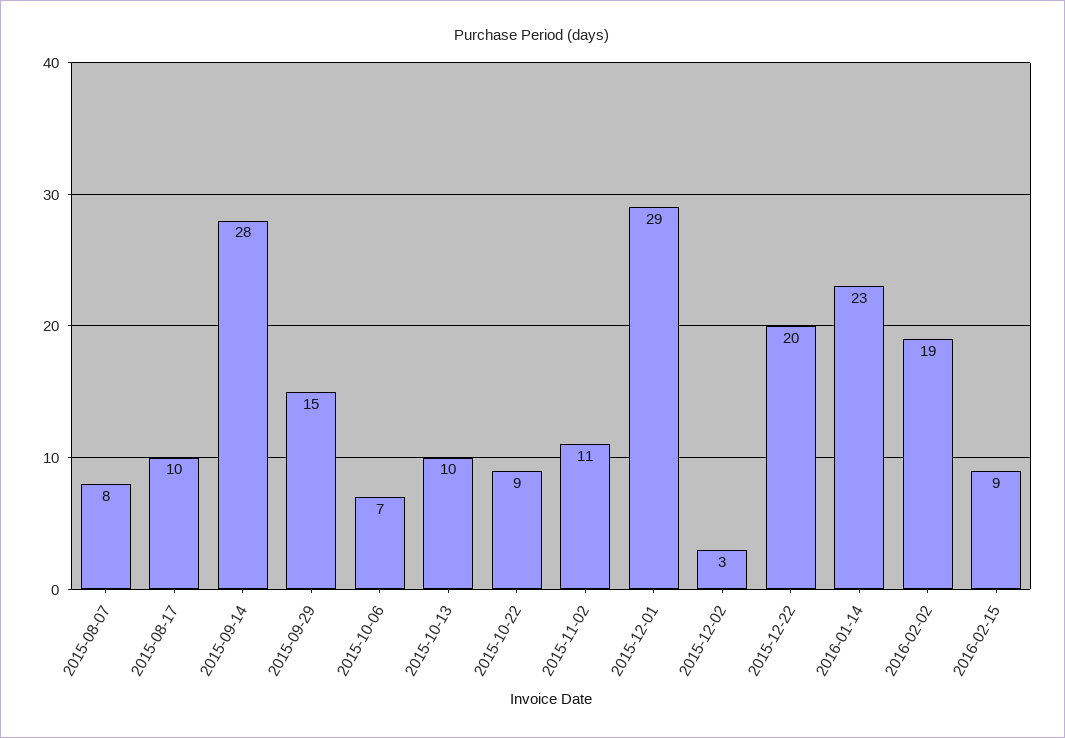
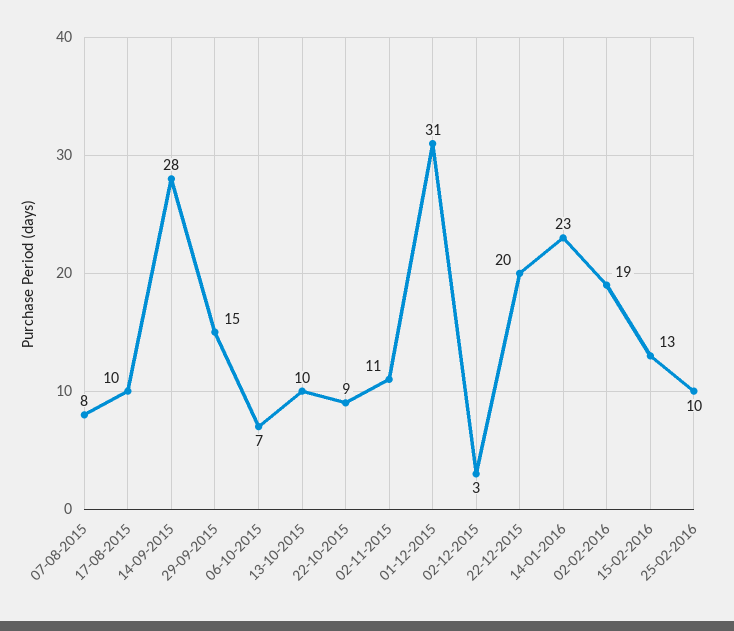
2015-12-01: 29 -> 31
2016-02-15: 9 -> 13
25-02-2016: none -> 10

